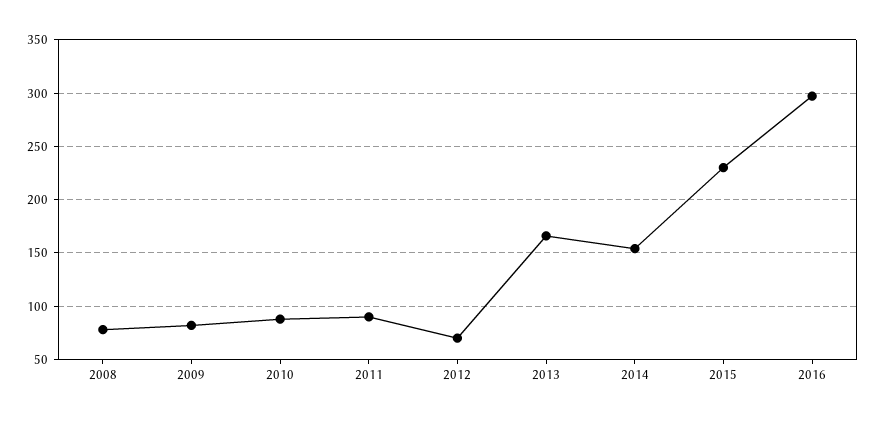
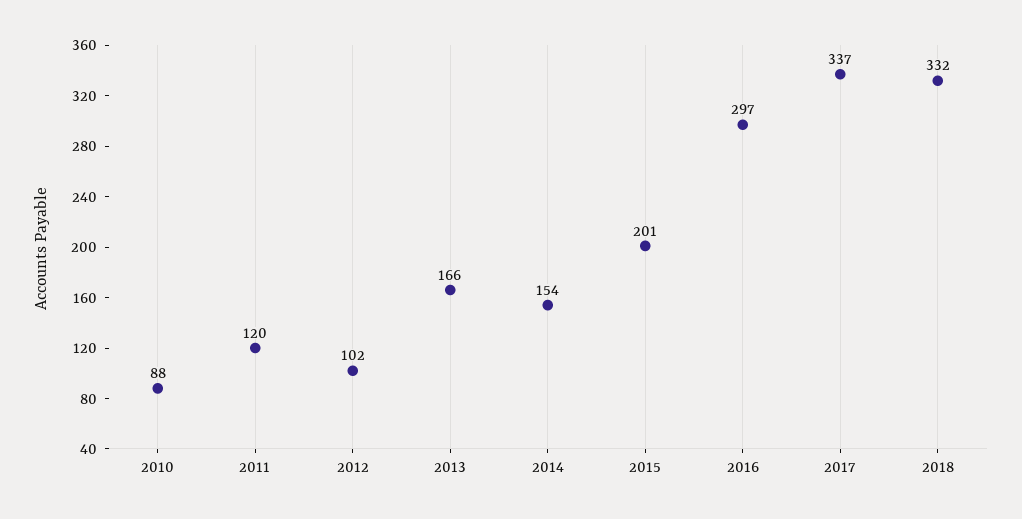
2008: 80 -> none
2009: 80 -> none
2011: 90 -> 120
2012: 70 -> 102
2015: 230 -> 201
2017: none -> 337
2018: none -> 332

